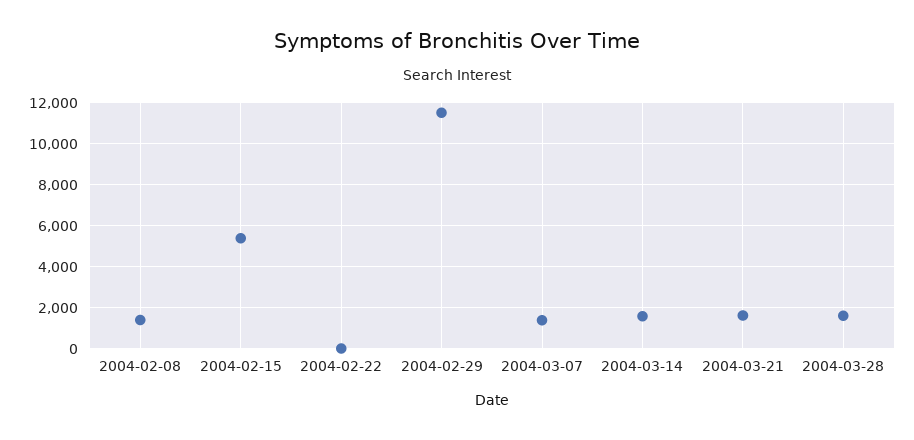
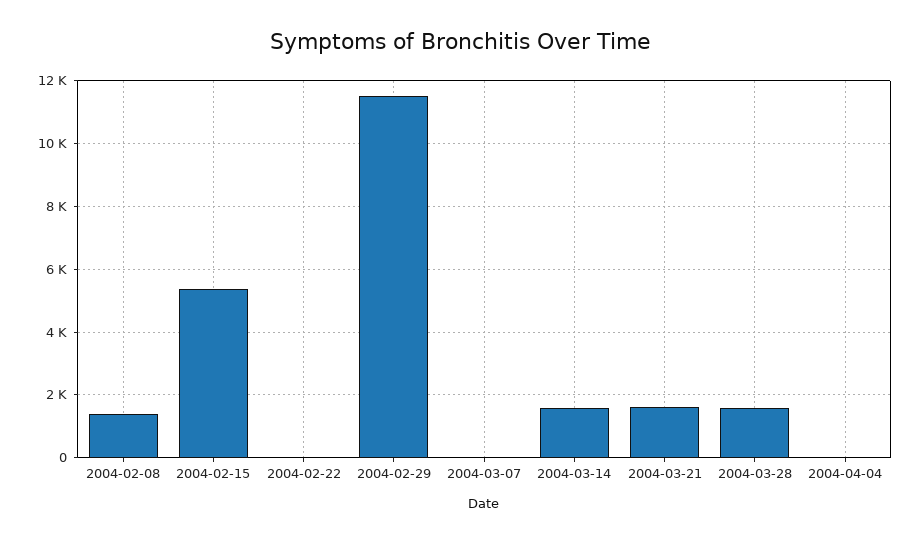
2004-03-07: 1500 -> 0
2004-04-04: none -> 0

